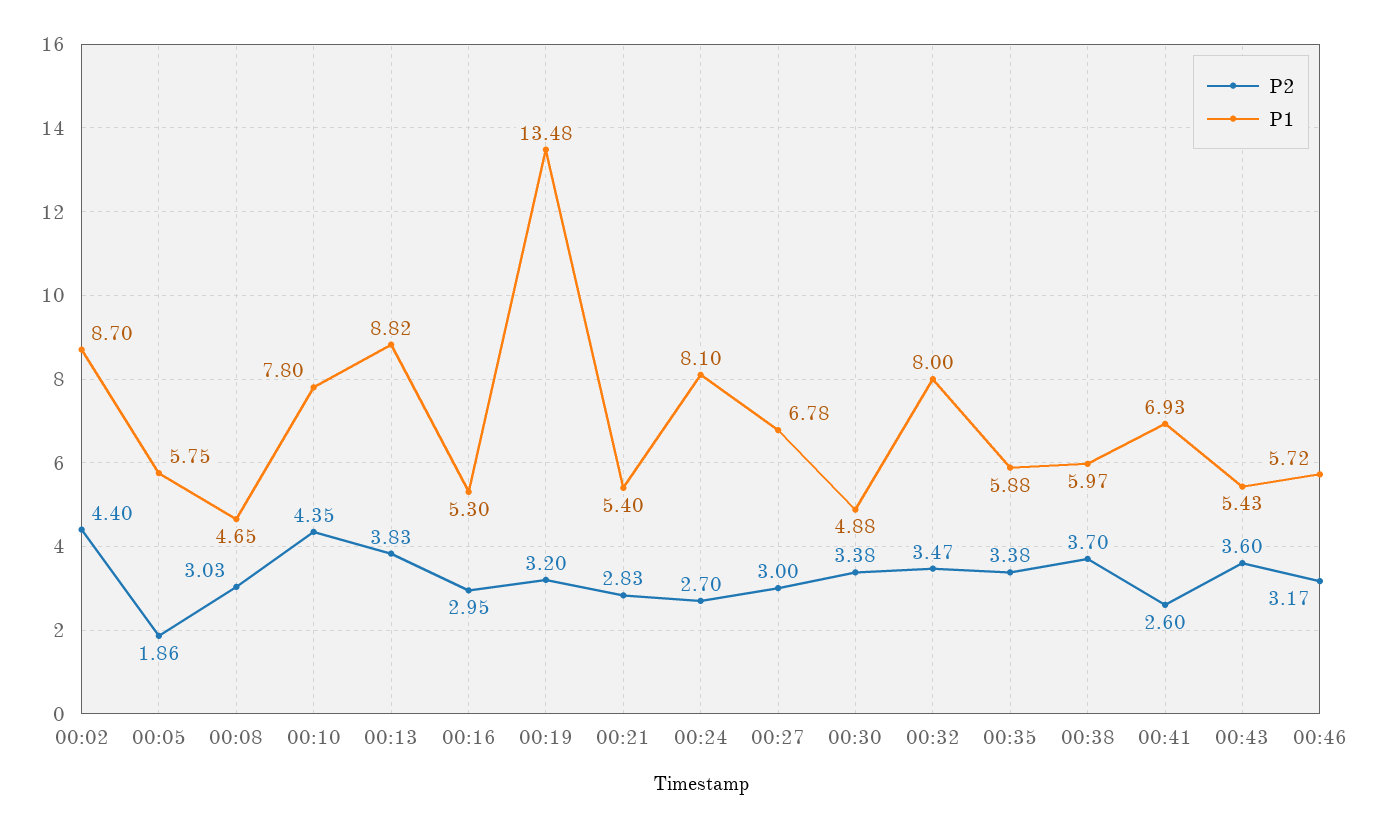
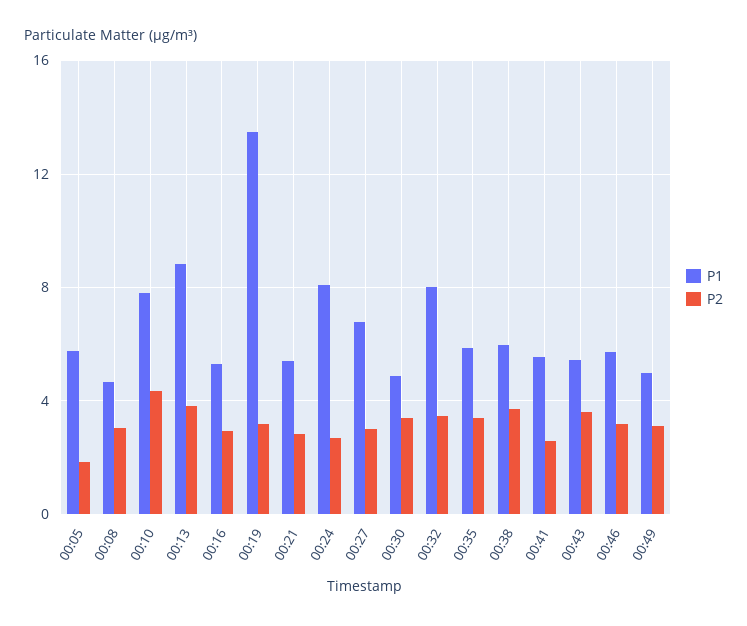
P2, 00:02: 4.4 -> none
P1, 00:02: 8.7 -> none
P1, 00:41: 6.93 -> 5.5
P1, 00:49: none -> 5
P2, 00:49: none -> 3

